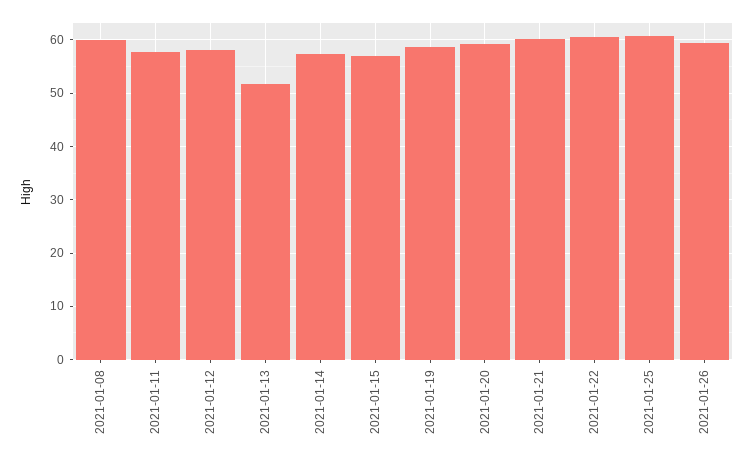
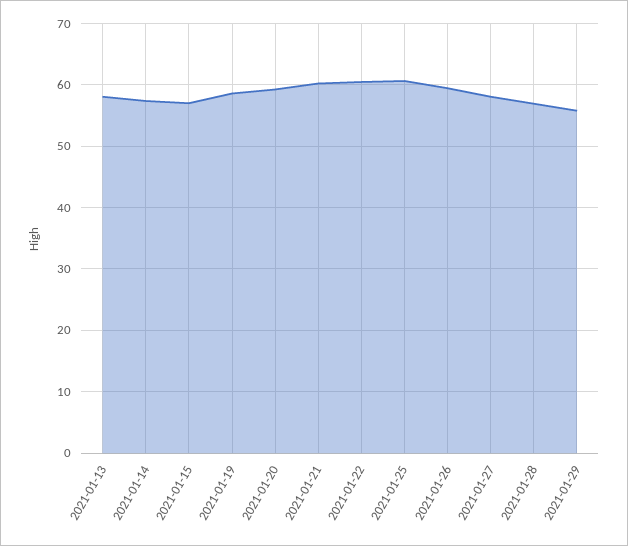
2021-01-08: 60 -> none
2021-01-11: 58 -> none
2021-01-12: 58 -> none
2021-01-13: 52 -> 58
2021-01-27: none -> 58
2021-01-28: none -> 57
2021-01-29: none -> 56

